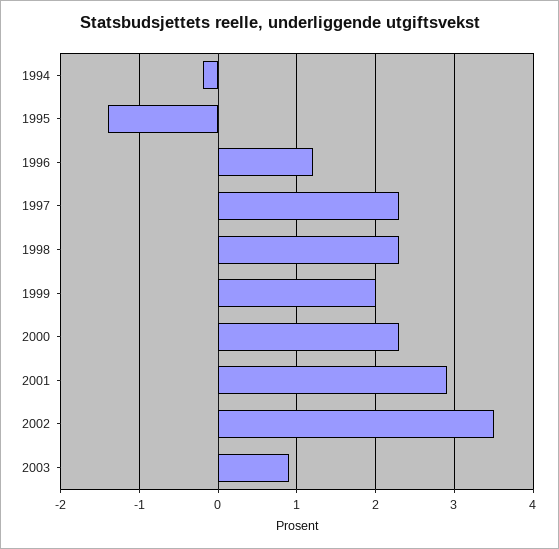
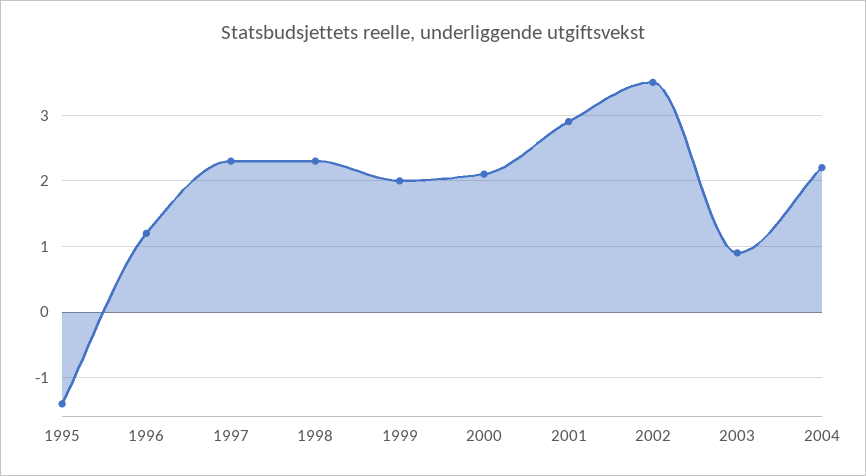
1994: -0.2 -> none
2000: 2.3 -> 2.1
2004: none -> 2.2

